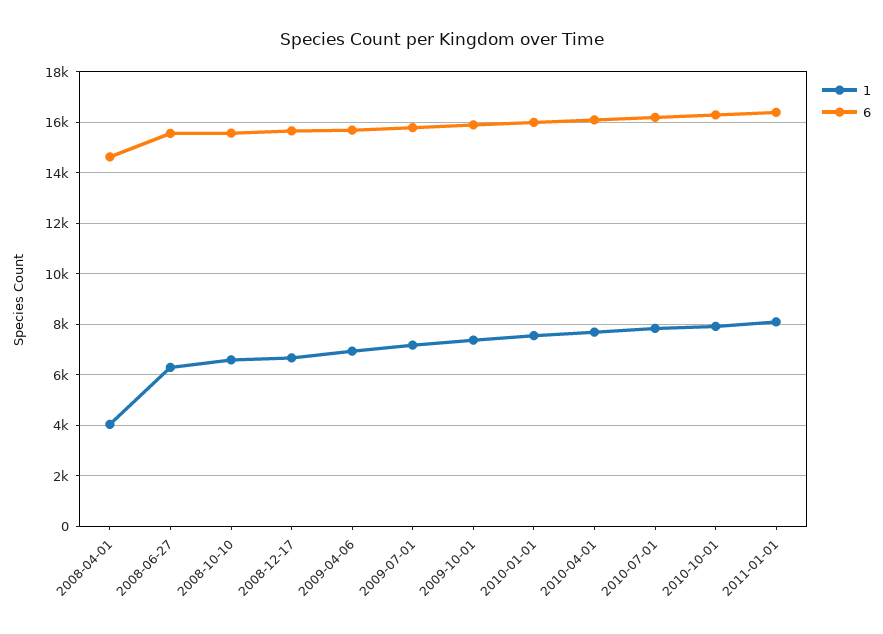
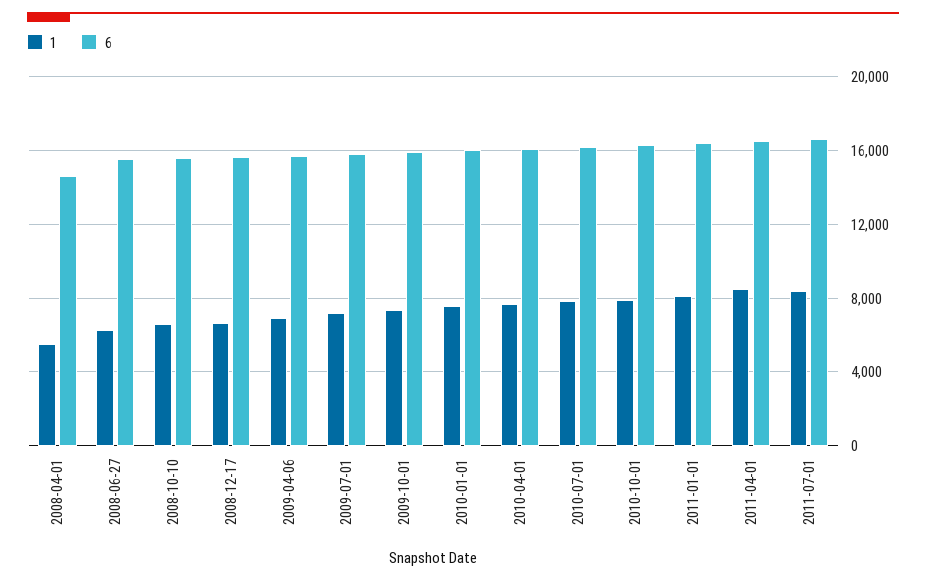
1, 2008-04-01: 4000 -> 5500
1, 2011-04-01: none -> 8500
6, 2011-04-01: none -> 16500
1, 2011-07-01: none -> 8500
6, 2011-07-01: none -> 16500

